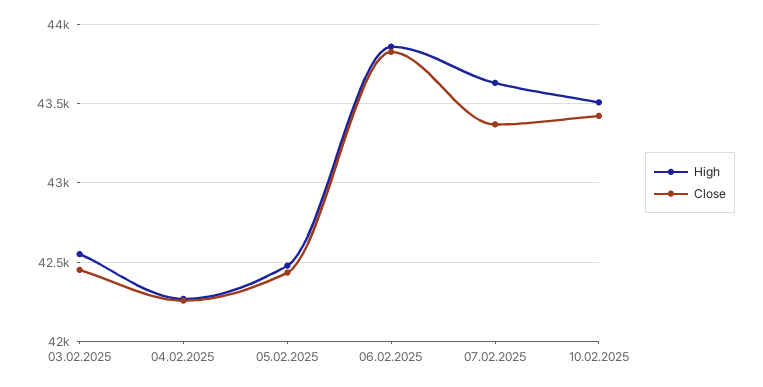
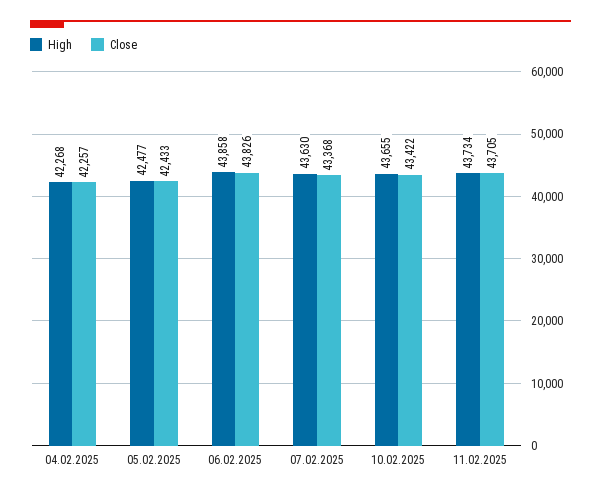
High, 03.02.2025: 42550 -> none
Close, 03.02.2025: 42450 -> none
High, 10.02.2025: 43500 -> 43655
High, 11.02.2025: none -> 43734
Close, 11.02.2025: none -> 43705

